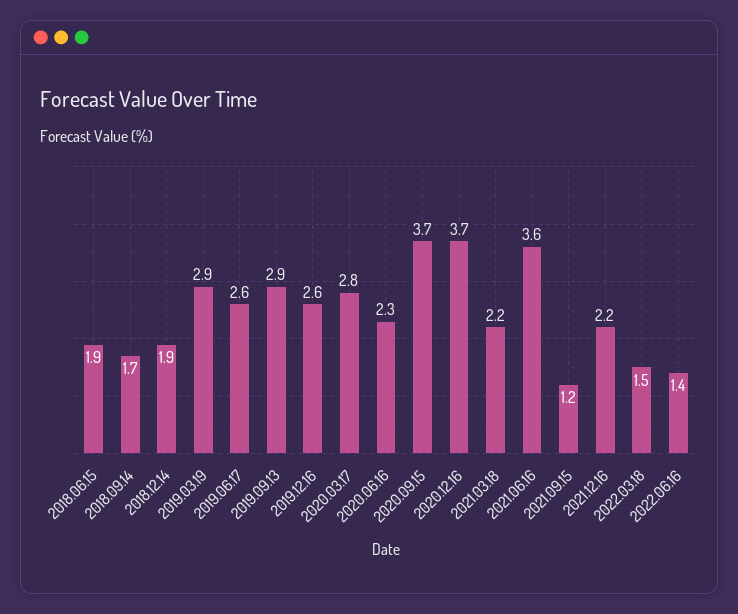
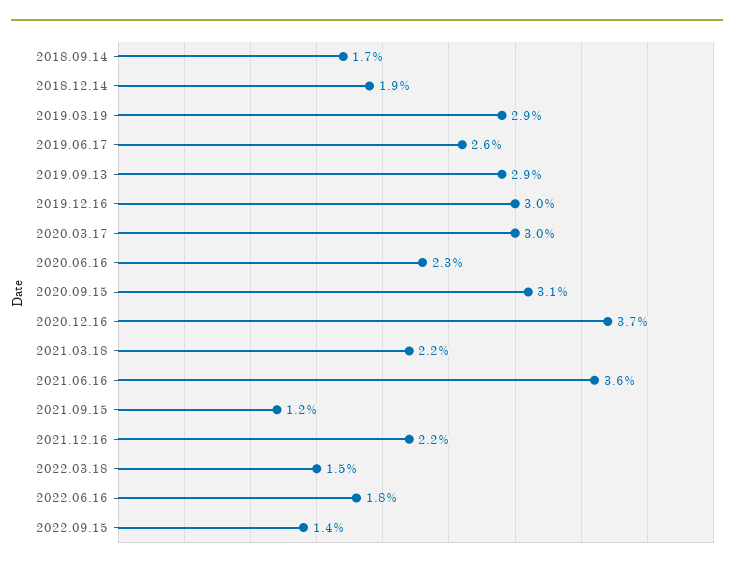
2018.06.15: 1.9 -> none
2019.12.16: 2.6 -> 3
2020.03.17: 2.8 -> 3
2020.09.15: 3.7 -> 3.1
2022.06.16: 1.4 -> 1.8
2022.09.15: none -> 1.4

